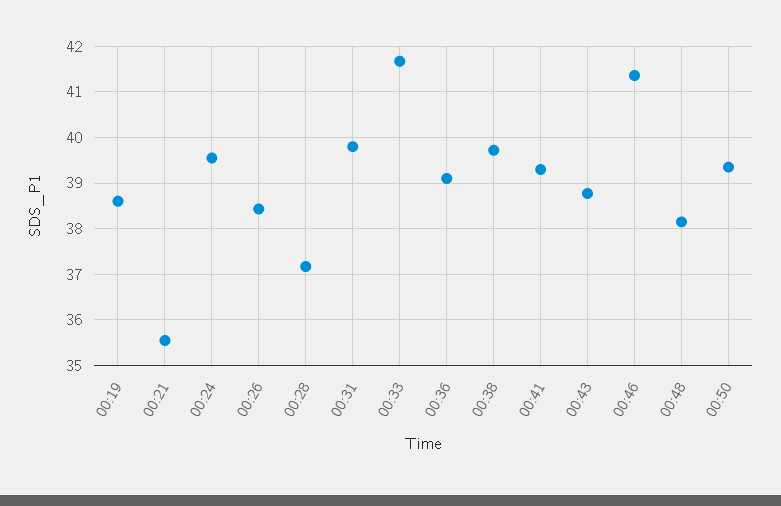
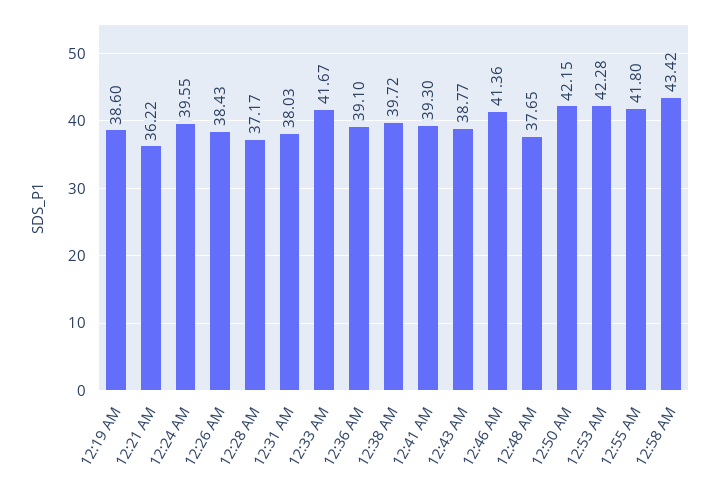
00:21: 35.6 -> 36.22
00:31: 39.8 -> 38.03
00:48: 38.2 -> 37.65
00:50: 39.4 -> 42.15
12:53 AM: none -> 42.28
12:55 AM: none -> 41.8
12:58 AM: none -> 43.42

